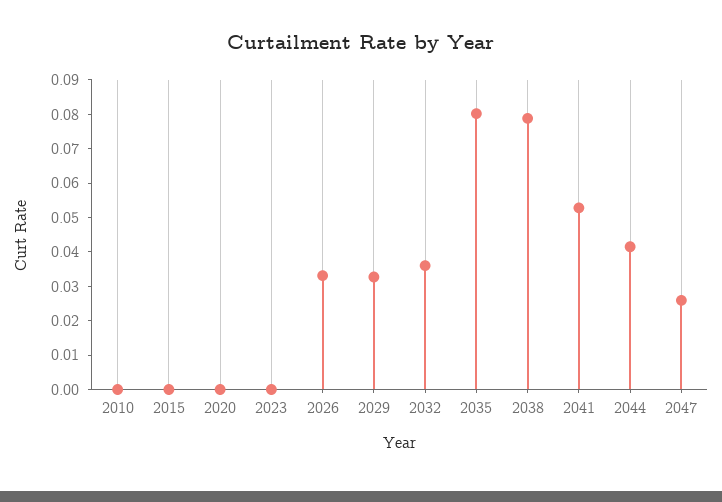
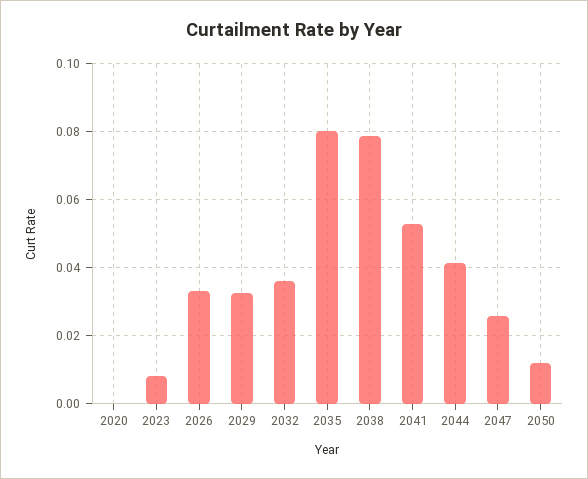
2010: 0 -> none
2015: 0 -> none
2023: 0 -> 0.008
2050: none -> 0.012

